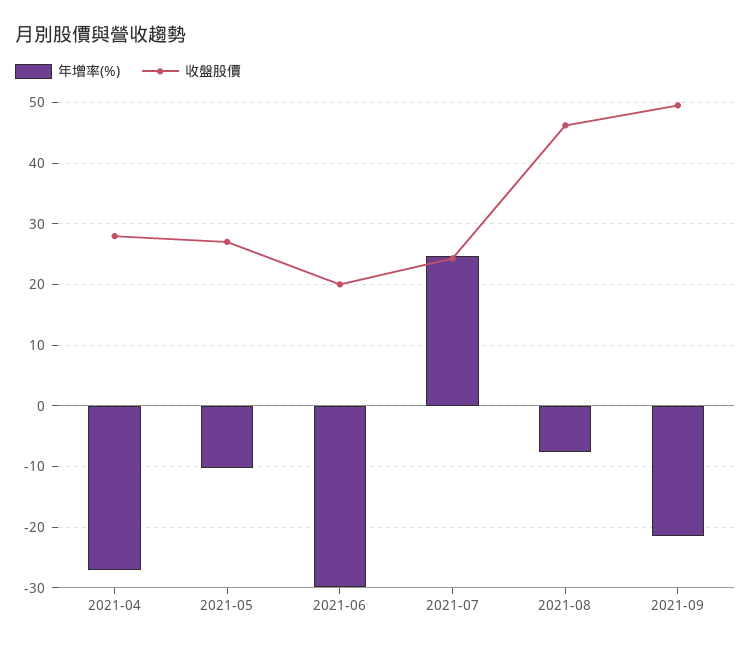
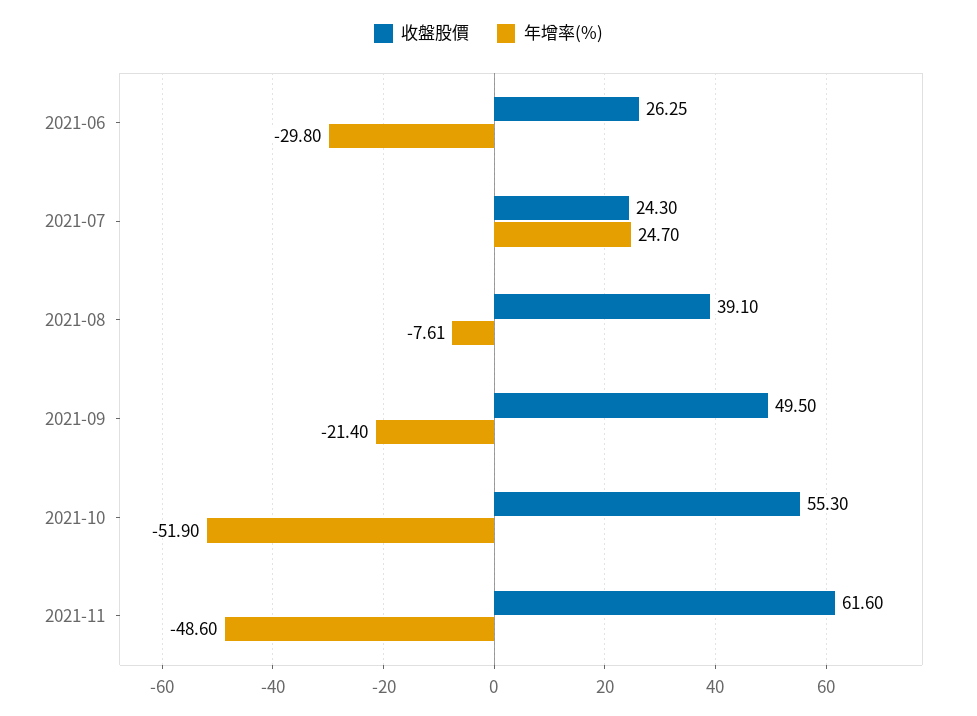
年增率(%), 2021-04: -27 -> none
收盤股價, 2021-04: 28 -> none
年增率(%), 2021-05: -10 -> none
收盤股價, 2021-05: 27 -> none
收盤股價, 2021-06: 20 -> 26.25
收盤股價, 2021-08: 46 -> 39.1
收盤股價, 2021-10: none -> 55.3
年增率(%), 2021-10: none -> -51.9
收盤股價, 2021-11: none -> 61.6
年增率(%), 2021-11: none -> -48.6

